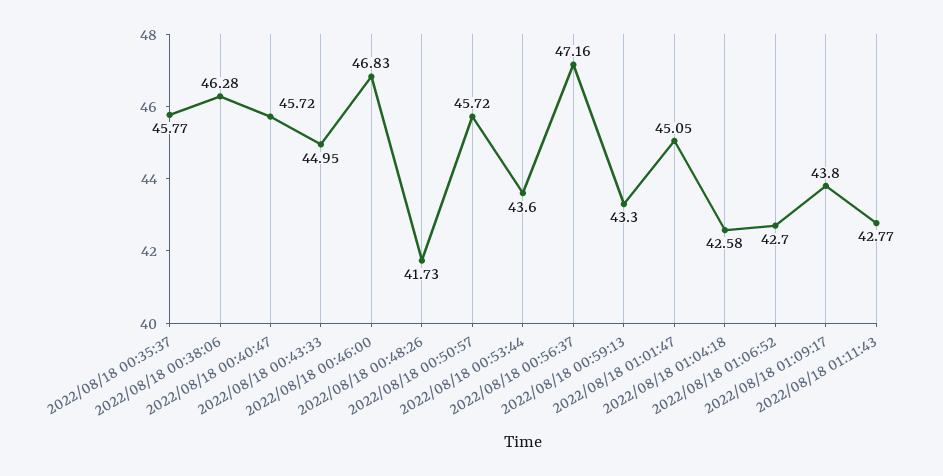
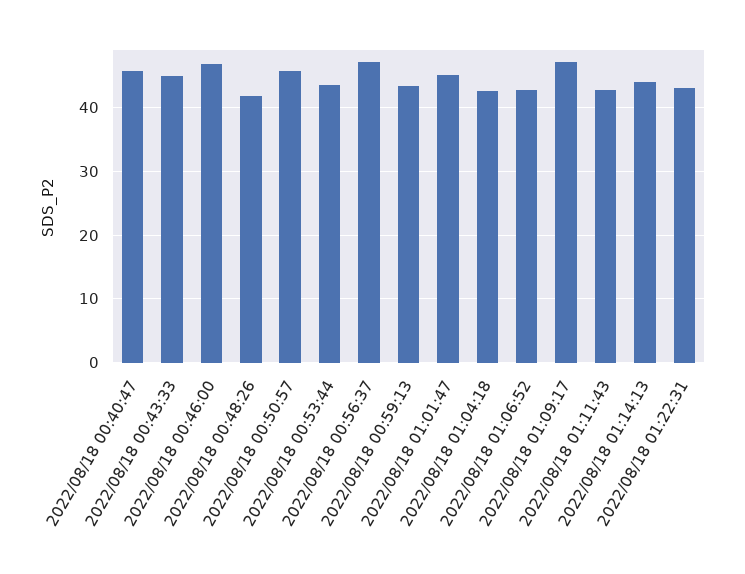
2022/08/18 00:35:37: 45.77 -> none
2022/08/18 00:38:06: 46.28 -> none
2022/08/18 01:09:17: 43.8 -> 47
2022/08/18 01:14:13: none -> 44
2022/08/18 01:22:31: none -> 43

